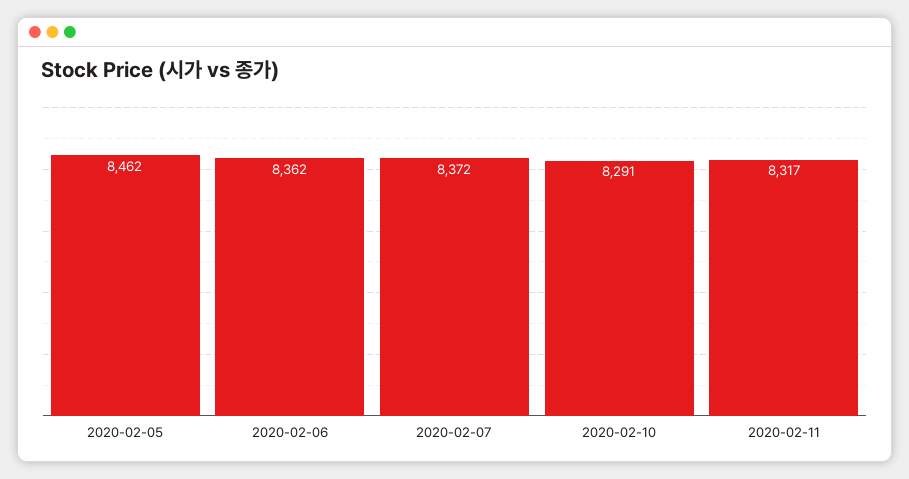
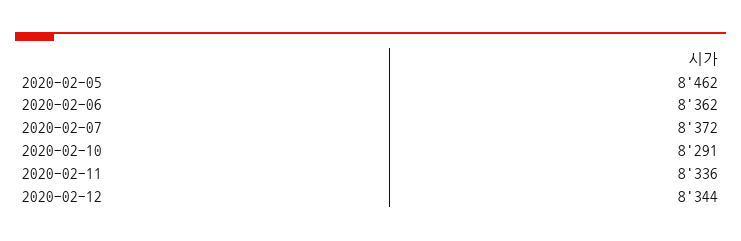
2020-02-11: 8317 -> 8336
2020-02-12: none -> 8344

